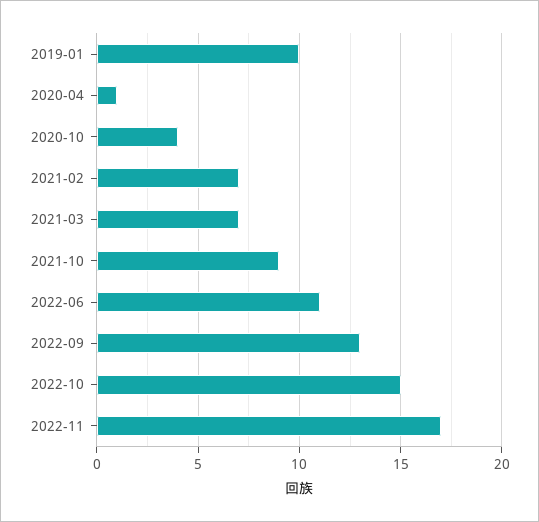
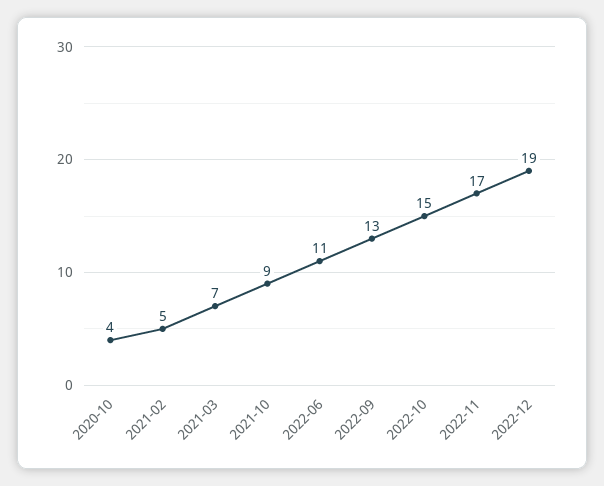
2019-01: 10 -> none
2020-04: 1 -> none
2021-02: 7 -> 5
2022-12: none -> 19

